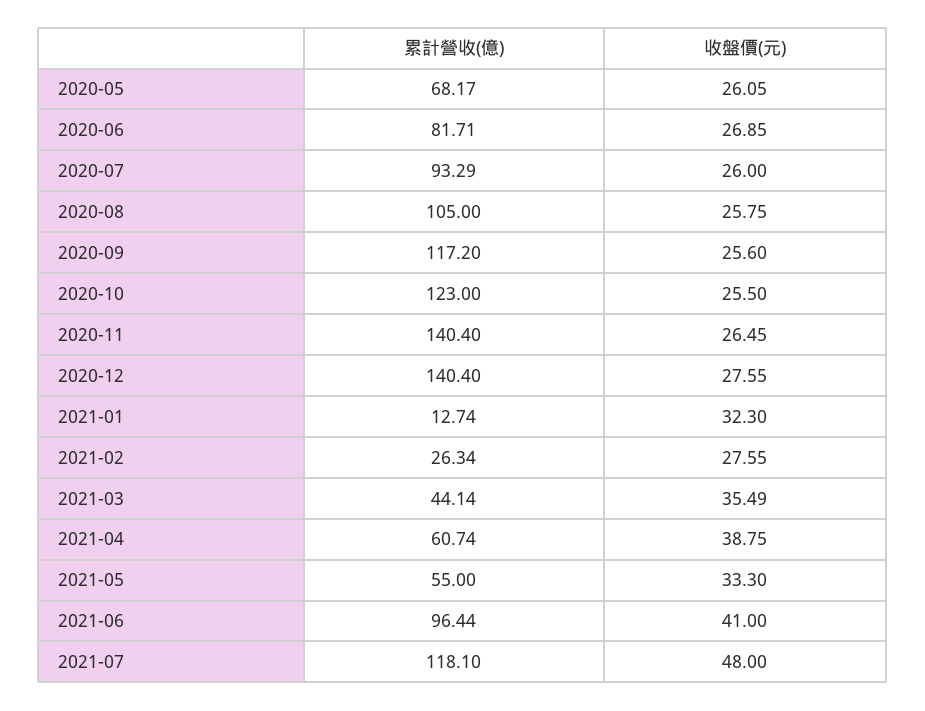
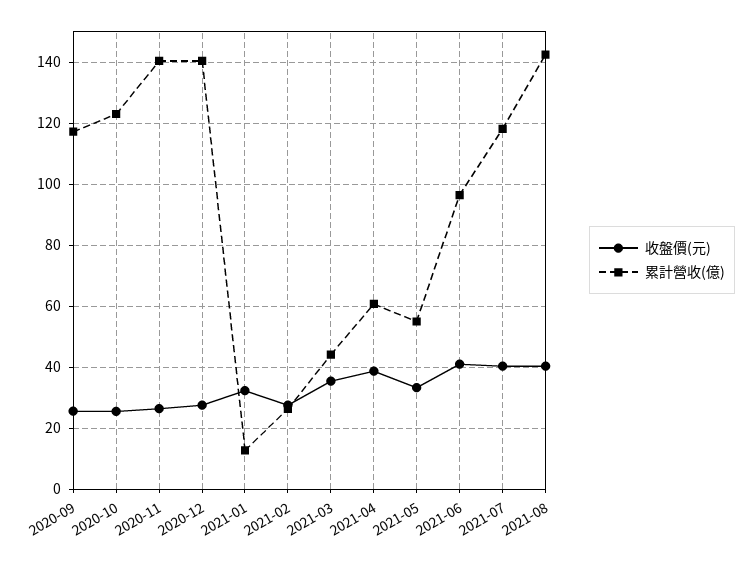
累計營收(億), 2020-05: 68.17 -> none
收盤價(元), 2020-05: 26.05 -> none
累計營收(億), 2020-06: 81.71 -> none
收盤價(元), 2020-06: 26.85 -> none
累計營收(億), 2020-07: 93.29 -> none
收盤價(元), 2020-07: 26 -> none
累計營收(億), 2020-08: 105 -> none
收盤價(元), 2020-08: 25.75 -> none
收盤價(元), 2021-07: 48 -> 40
收盤價(元), 2021-08: none -> 40
累計營收(億), 2021-08: none -> 142

